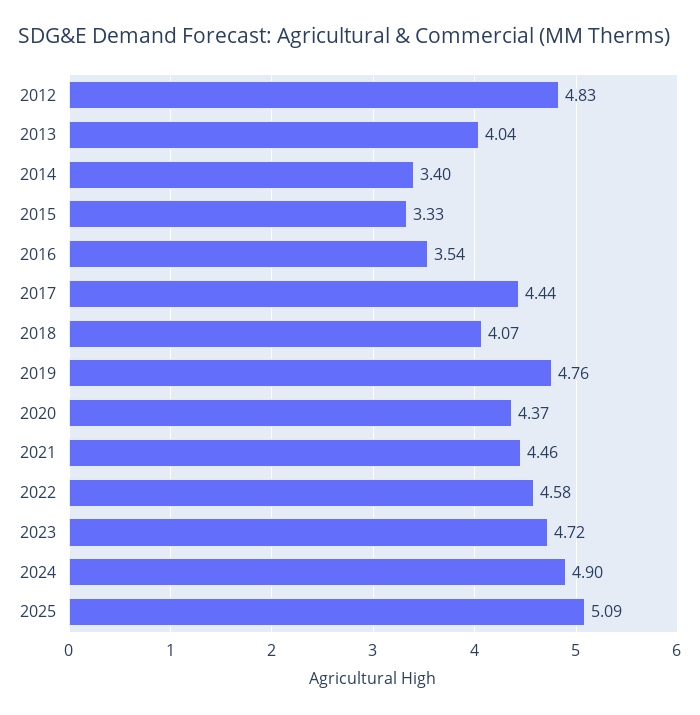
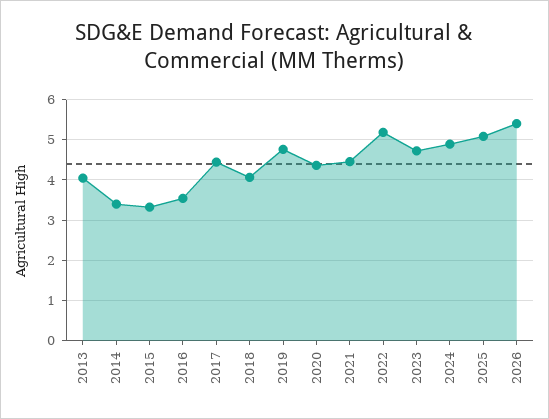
2012: 4.83 -> none
2022: 4.58 -> 5.2
2026: none -> 5.4

